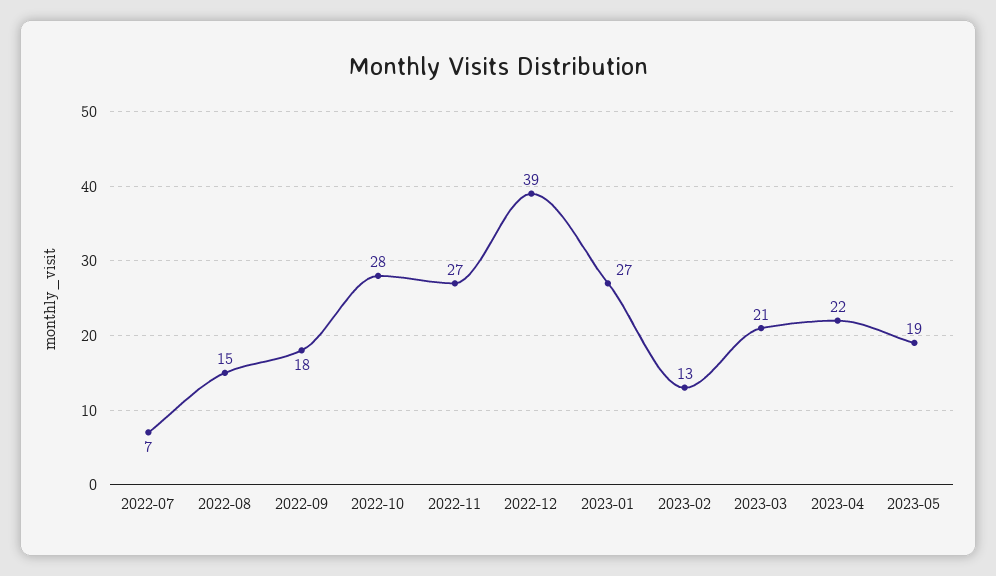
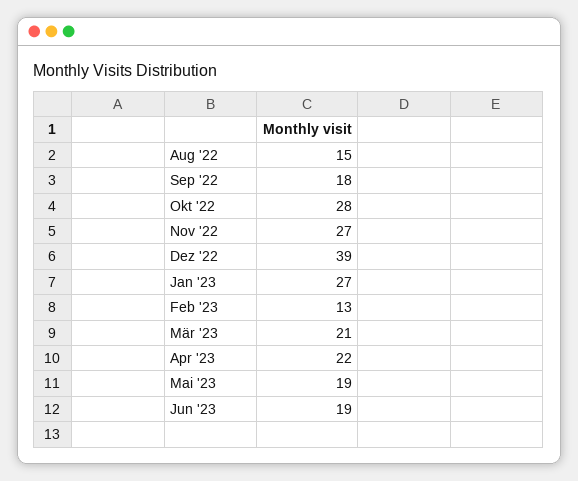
2022-07: 7 -> none
Jun '23: none -> 19

